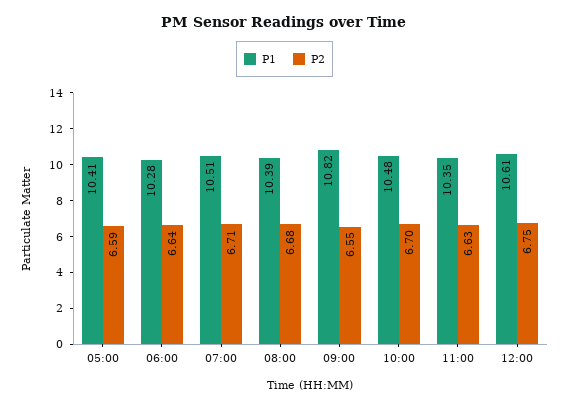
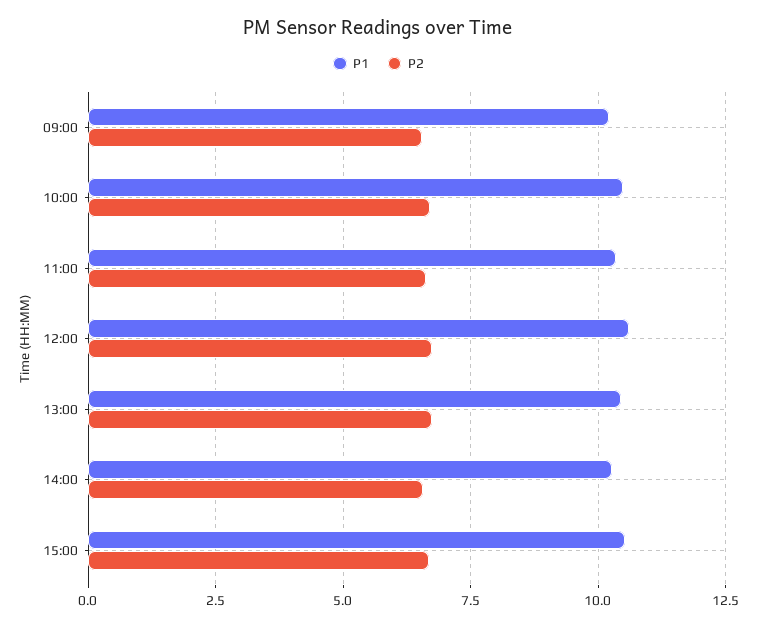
P1, 05:00: 10.41 -> none
P2, 05:00: 6.59 -> none
P1, 06:00: 10.28 -> none
P2, 06:00: 6.64 -> none
P1, 07:00: 10.51 -> none
P2, 07:00: 6.71 -> none
P1, 08:00: 10.39 -> none
P2, 08:00: 6.68 -> none
P1, 09:00: 10.82 -> 10.25
P1, 13:00: none -> 10.5
P2, 13:00: none -> 6.75
P1, 14:00: none -> 10.25
P2, 14:00: none -> 6.5
P1, 15:00: none -> 10.5
P2, 15:00: none -> 6.75

